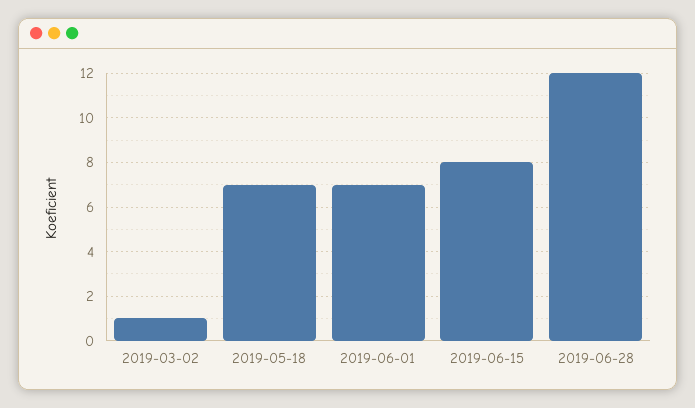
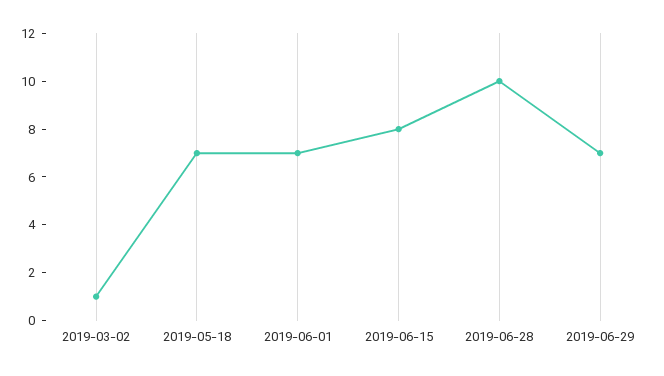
2019-06-28: 12 -> 10
2019-06-29: none -> 7

